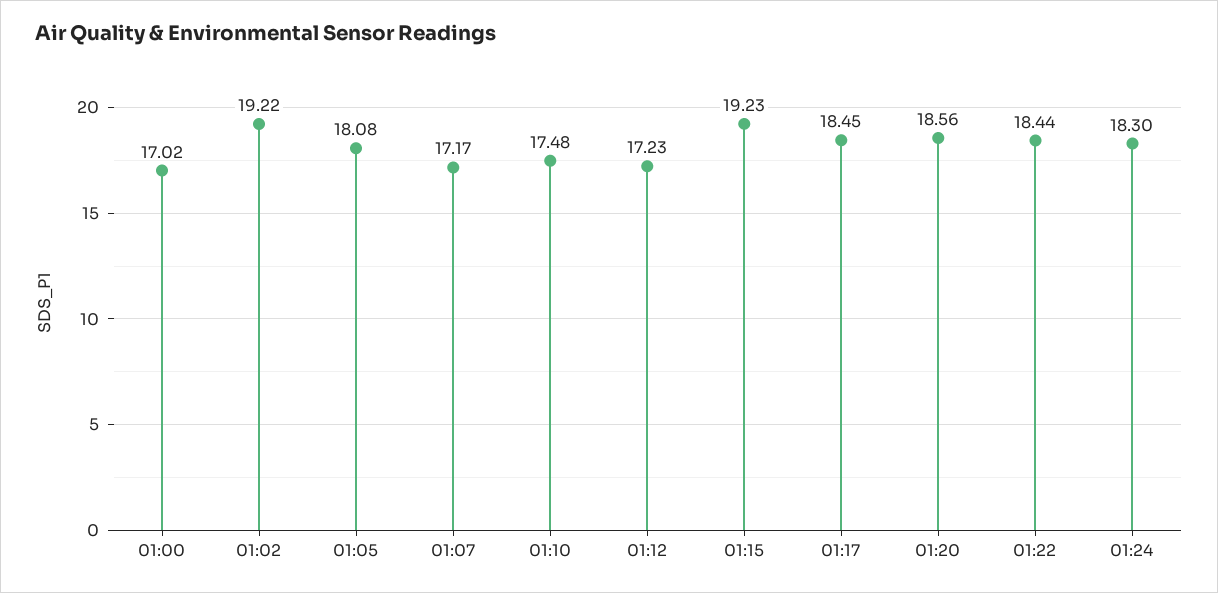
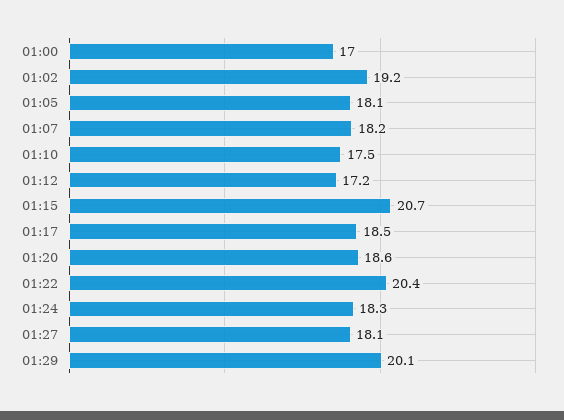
01:07: 17.17 -> 18.2
01:15: 19.23 -> 20.7
01:22: 18.44 -> 20.4
01:27: none -> 18.1
01:29: none -> 20.1

